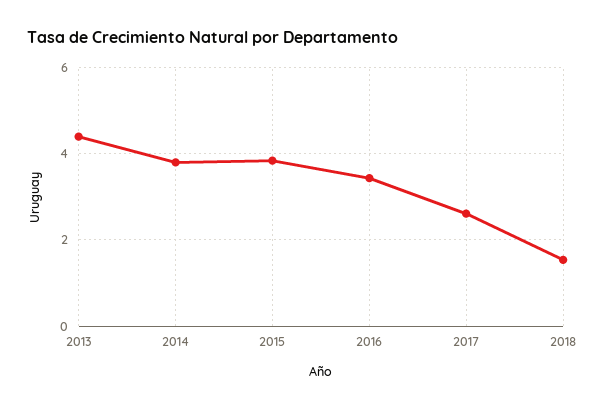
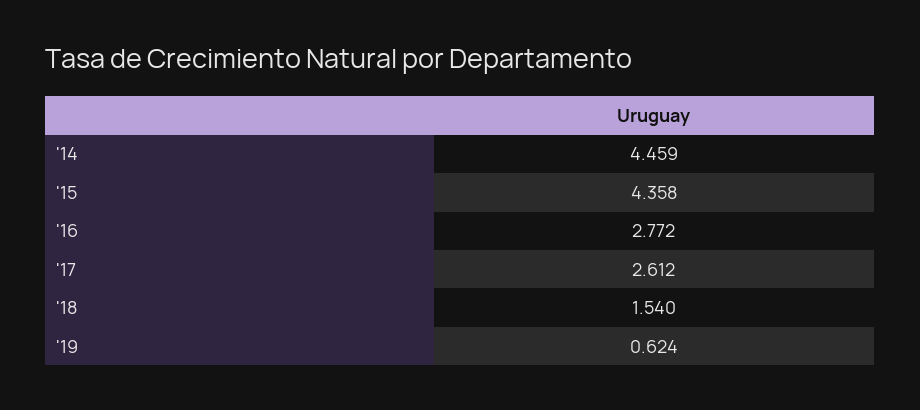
2013: 4.4 -> none
2014: 3.8 -> 4.459
2015: 3.8 -> 4.358
2016: 3.4 -> 2.772
'19: none -> 0.624

